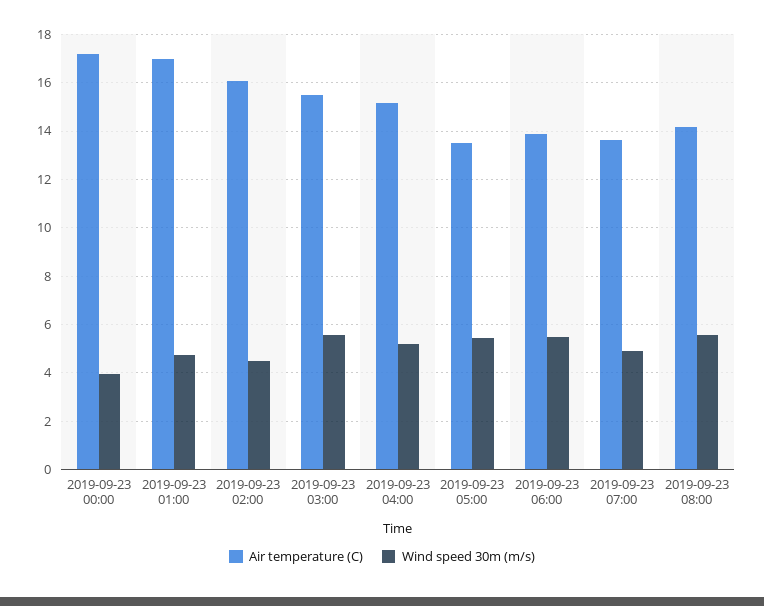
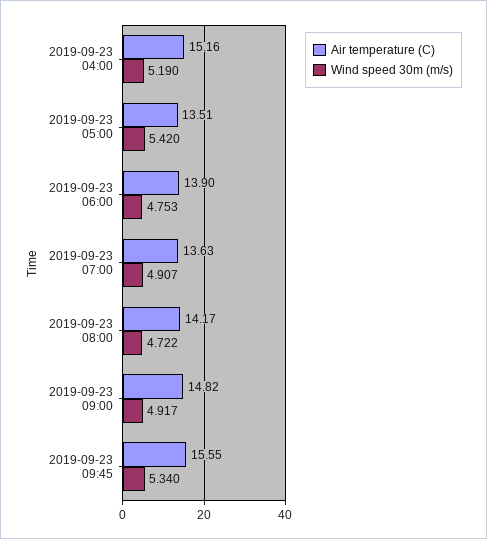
Air temperature (C), 2019-09-23 00:00: 17.25 -> none
Wind speed 30m (m/s), 2019-09-23 00:00: 4 -> none
Air temperature (C), 2019-09-23 01:00: 17 -> none
Wind speed 30m (m/s), 2019-09-23 01:00: 4.75 -> none
Air temperature (C), 2019-09-23 02:00: 16 -> none
Wind speed 30m (m/s), 2019-09-23 02:00: 4.5 -> none
Air temperature (C), 2019-09-23 03:00: 15.5 -> none
Wind speed 30m (m/s), 2019-09-23 03:00: 5.5 -> none
Wind speed 30m (m/s), 2019-09-23 06:00: 5.5 -> 4.753
Wind speed 30m (m/s), 2019-09-23 08:00: 5.5 -> 4.722
Air temperature (C), 2019-09-23 09:00: none -> 14.82
Wind speed 30m (m/s), 2019-09-23 09:00: none -> 4.917
Air temperature (C), 2019-09-23 09:45: none -> 15.55
Wind speed 30m (m/s), 2019-09-23 09:45: none -> 5.34

